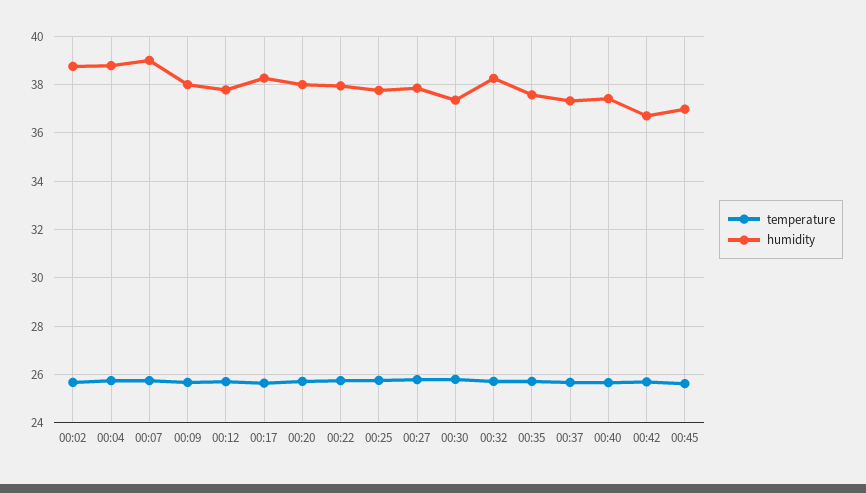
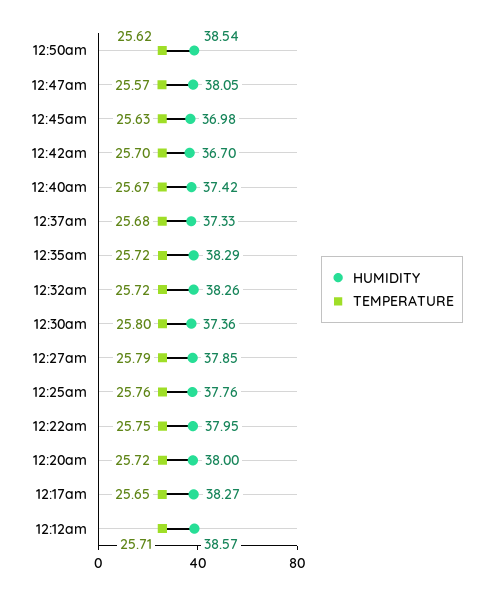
temperature, 00:02: 25.75 -> none
humidity, 00:02: 38.75 -> none
temperature, 00:04: 25.75 -> none
humidity, 00:04: 38.75 -> none
temperature, 00:07: 25.75 -> none
humidity, 00:07: 39 -> none
temperature, 00:09: 25.75 -> none
humidity, 00:09: 38 -> none
humidity, 00:12: 37.75 -> 38.57
humidity, 00:35: 37.5 -> 38.29
humidity, 12:50am: none -> 38.54
temperature, 12:50am: none -> 25.62
humidity, 12:47am: none -> 38.05
temperature, 12:47am: none -> 25.57

